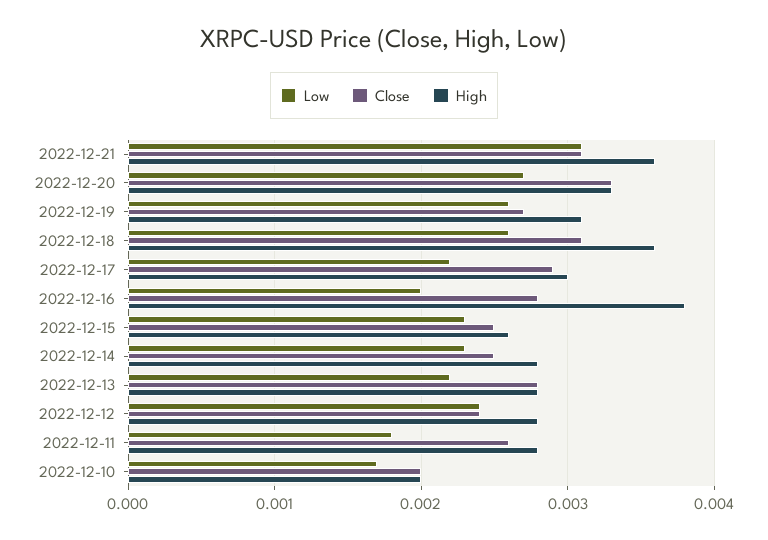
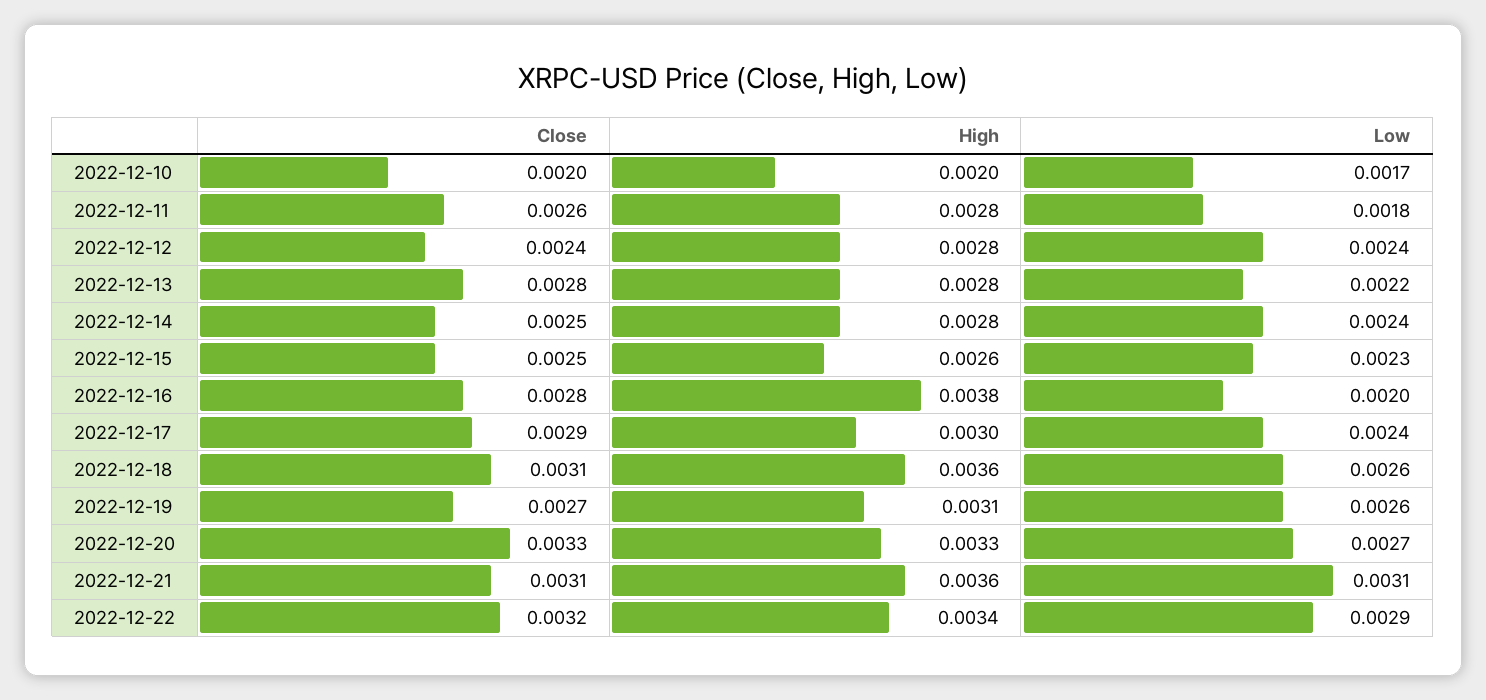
Low, 2022-12-17: 0.0022 -> 0.0024
Low, 2022-12-14: 0.0023 -> 0.0024
Close, 2022-12-22: none -> 0.0032
High, 2022-12-22: none -> 0.0034
Low, 2022-12-22: none -> 0.0029

